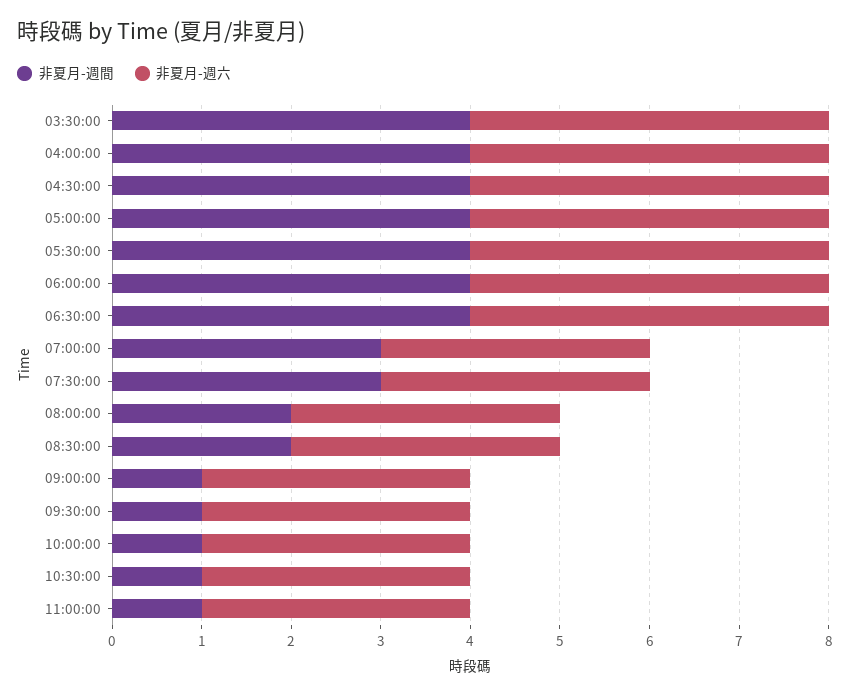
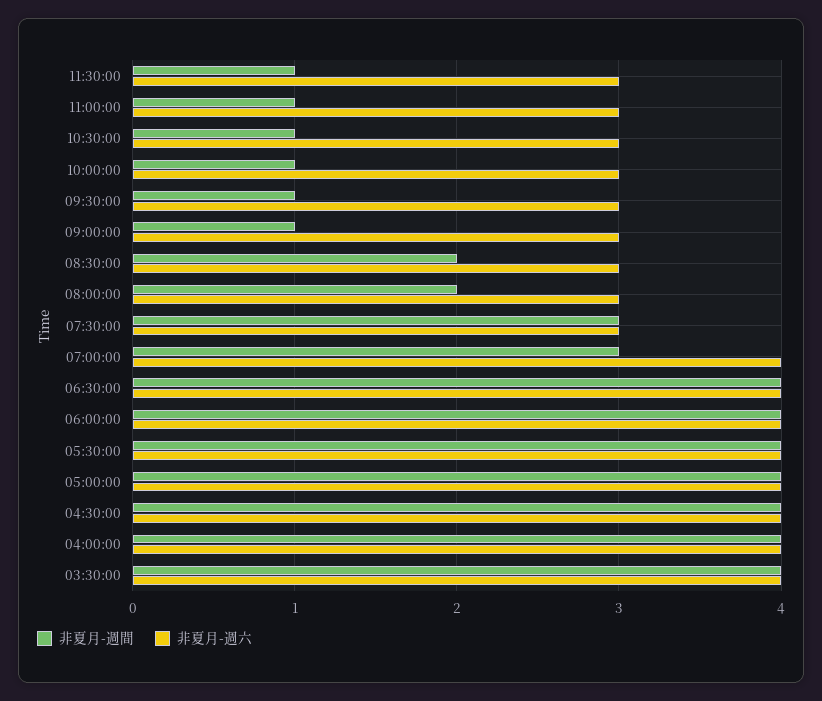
非夏月-週六, 07:00:00: 3 -> 4
非夏月-週間, 11:30:00: none -> 1
非夏月-週六, 11:30:00: none -> 3

